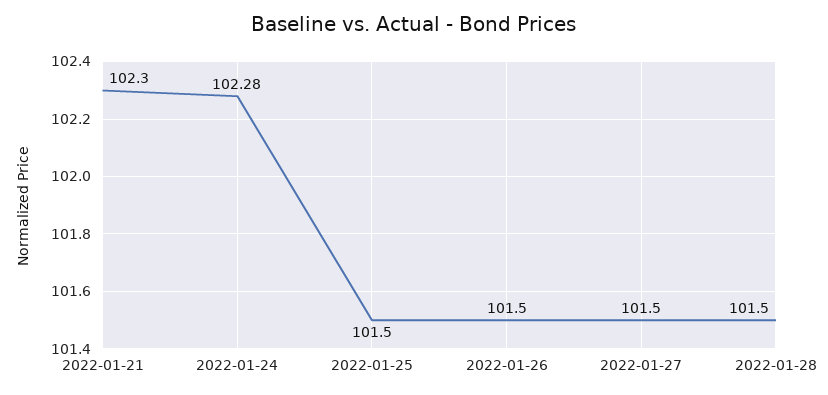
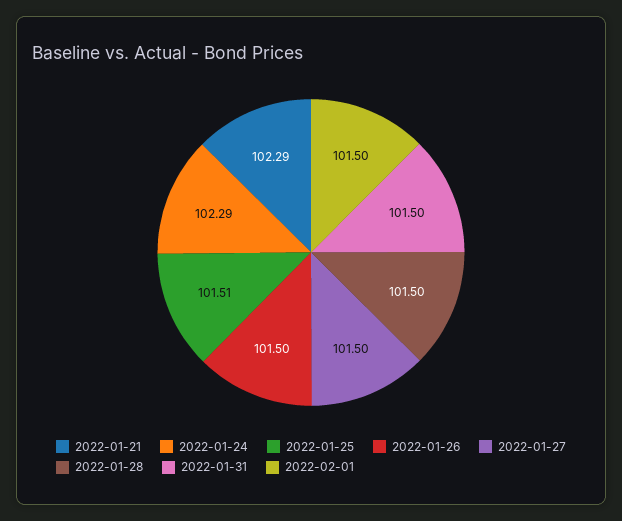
2022-01-21: 102.3 -> 102.29
2022-01-24: 102.28 -> 102.29
2022-01-25: 101.5 -> 101.51
2022-01-31: none -> 101.5
2022-02-01: none -> 101.5

